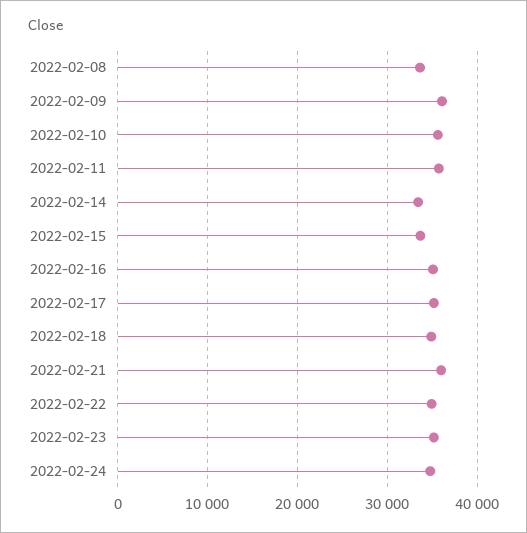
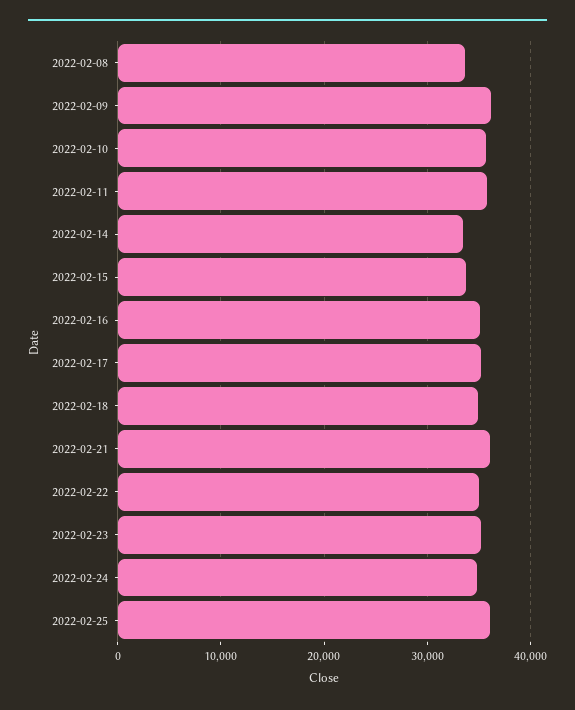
2022-02-25: none -> 36000

